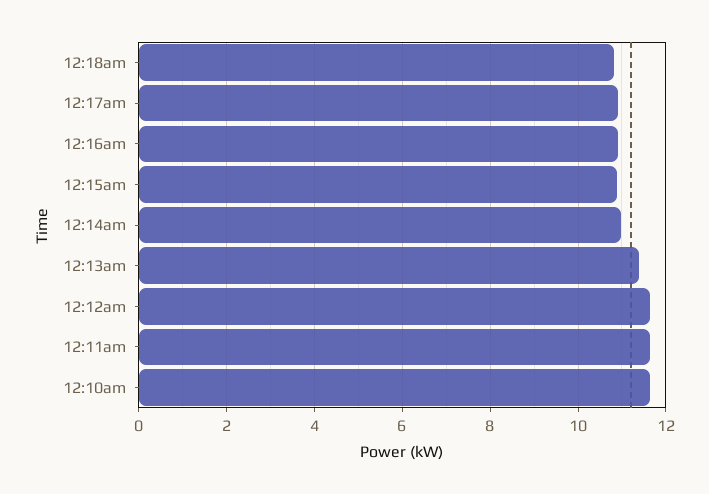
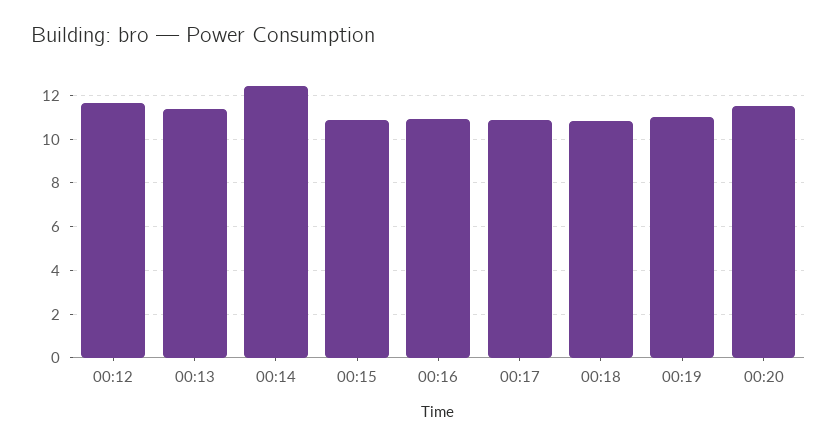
12:14am: 11 -> 12.5
12:11am: 11.6 -> none
12:10am: 11.6 -> none
00:19: none -> 11
00:20: none -> 11.5

